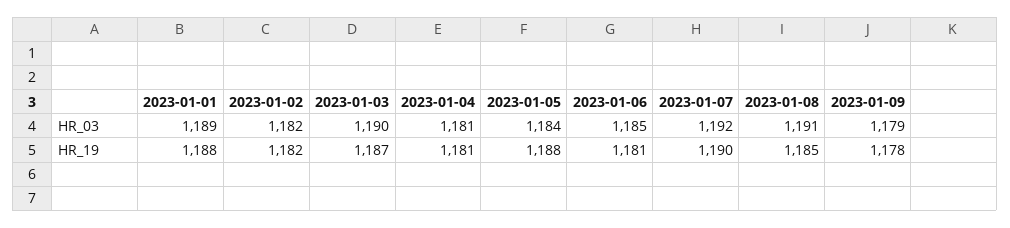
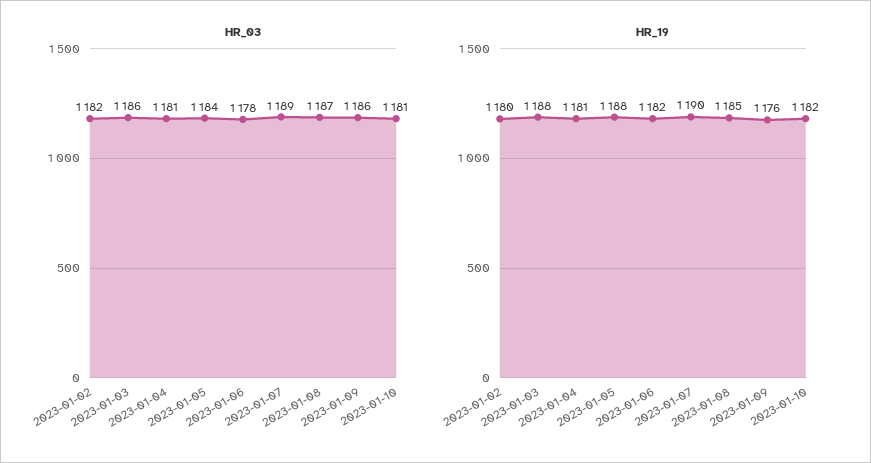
HR_03, 2023-01-01: 1189 -> none
HR_03, 2023-01-03: 1190 -> 1186
HR_03, 2023-01-06: 1185 -> 1178
HR_03, 2023-01-07: 1192 -> 1189
HR_03, 2023-01-08: 1191 -> 1187
HR_03, 2023-01-09: 1179 -> 1186
HR_19, 2023-01-01: 1188 -> none
HR_19, 2023-01-02: 1182 -> 1180
HR_19, 2023-01-03: 1187 -> 1188
HR_19, 2023-01-06: 1181 -> 1182
HR_19, 2023-01-09: 1178 -> 1176
HR_03, 2023-01-10: none -> 1181
HR_19, 2023-01-10: none -> 1182

